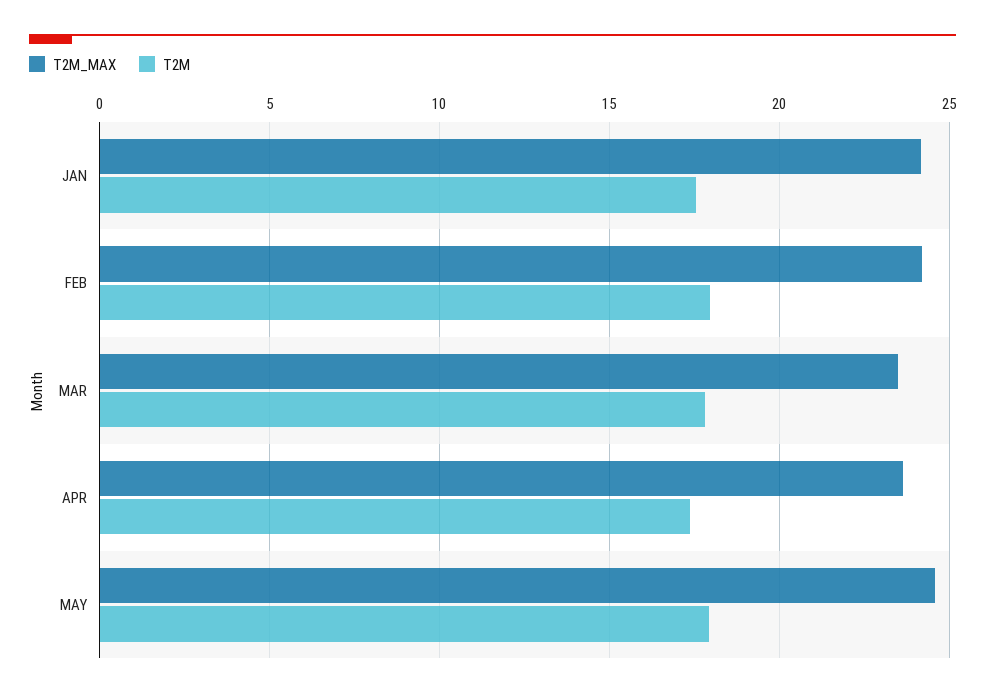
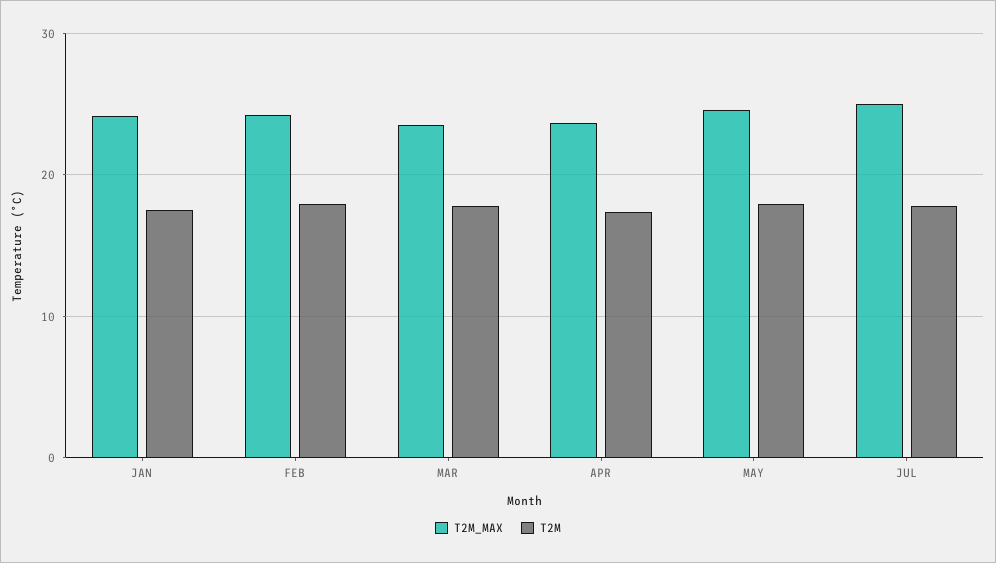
T2M_MAX, JUL: none -> 25
T2M, JUL: none -> 18

